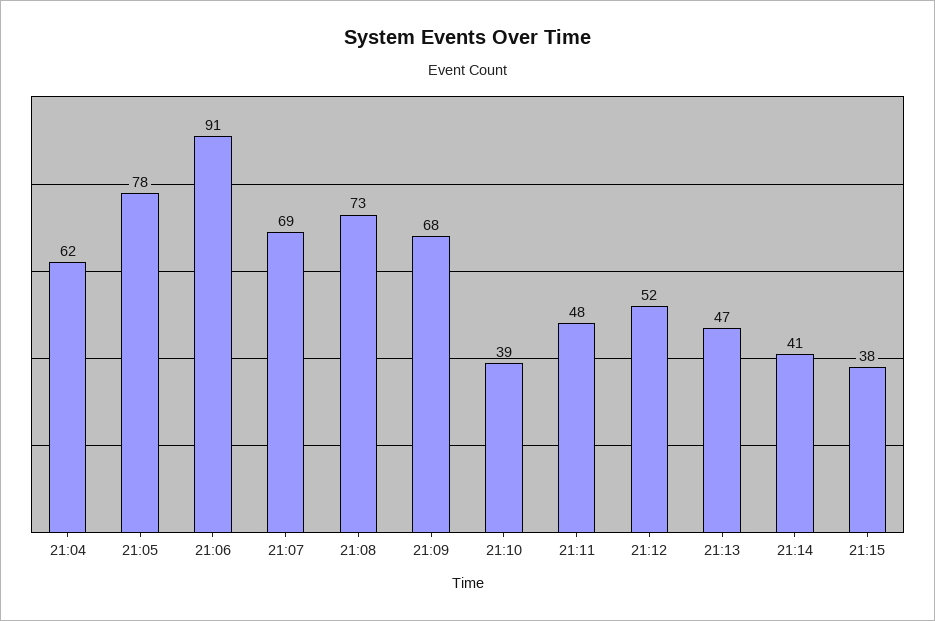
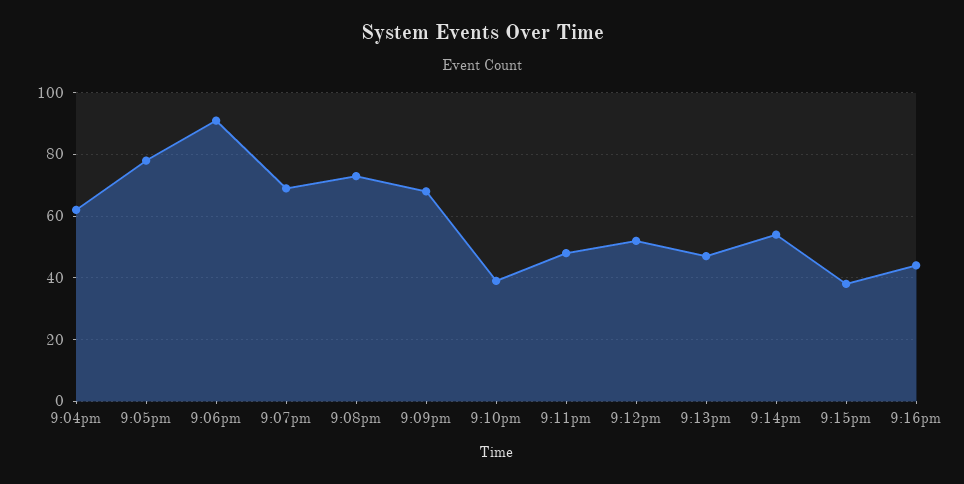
21:14: 41 -> 55
9:16pm: none -> 45

